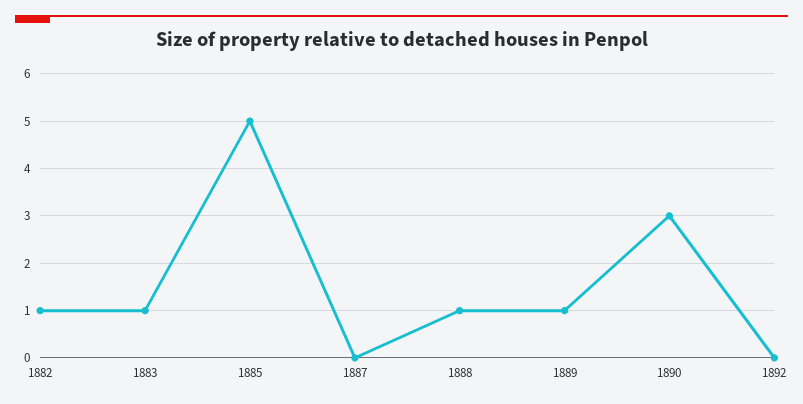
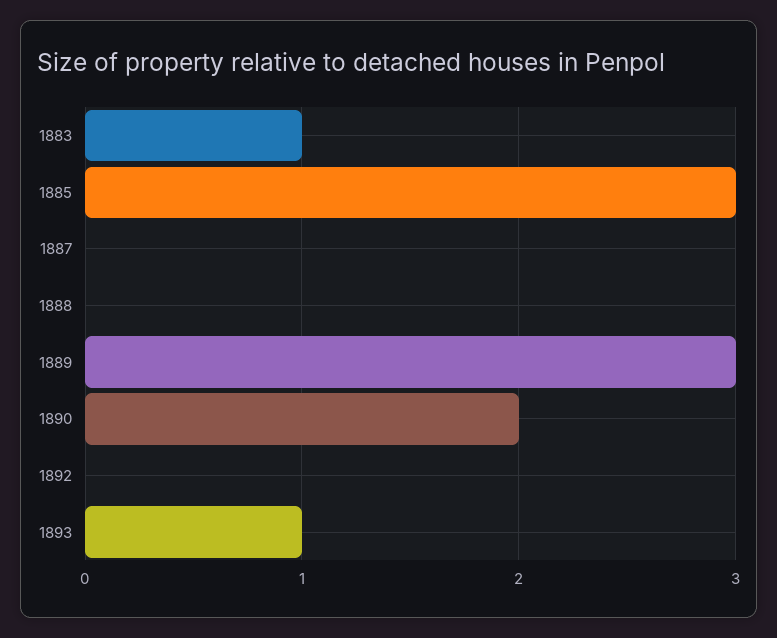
1882: 1 -> none
1885: 5 -> 3
1888: 1 -> 0
1889: 1 -> 3
1890: 3 -> 2
1893: none -> 1

